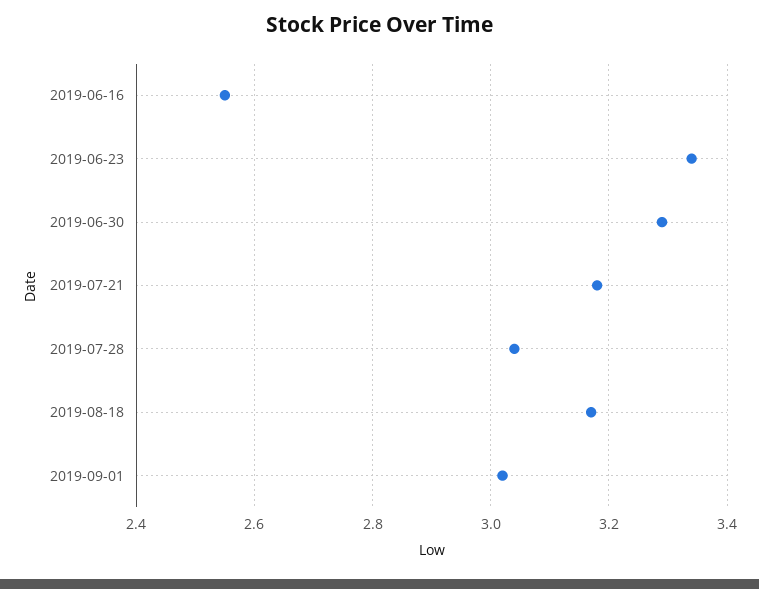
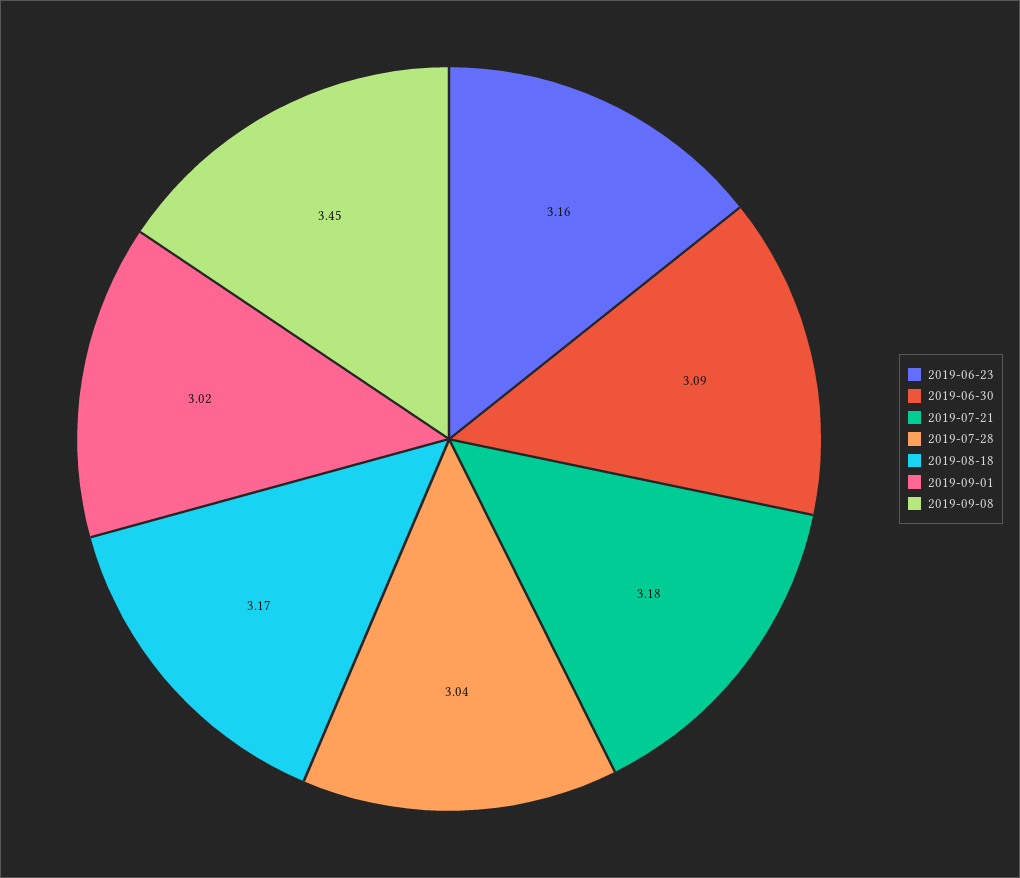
2019-06-16: 2.55 -> none
2019-06-23: 3.35 -> 3.16
2019-06-30: 3.3 -> 3.09
2019-09-08: none -> 3.45

